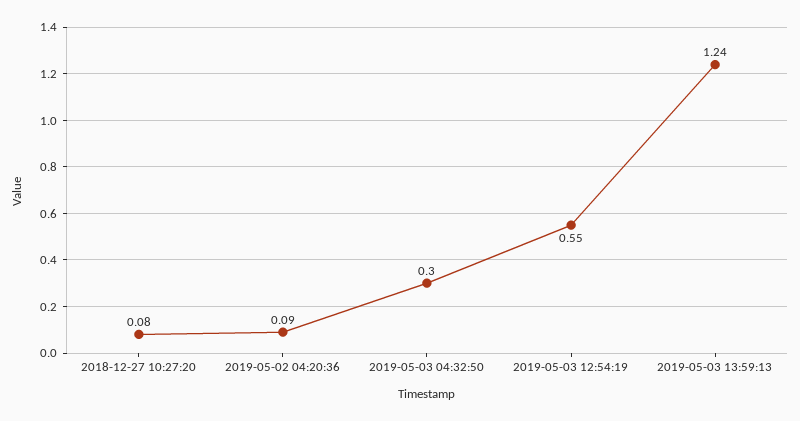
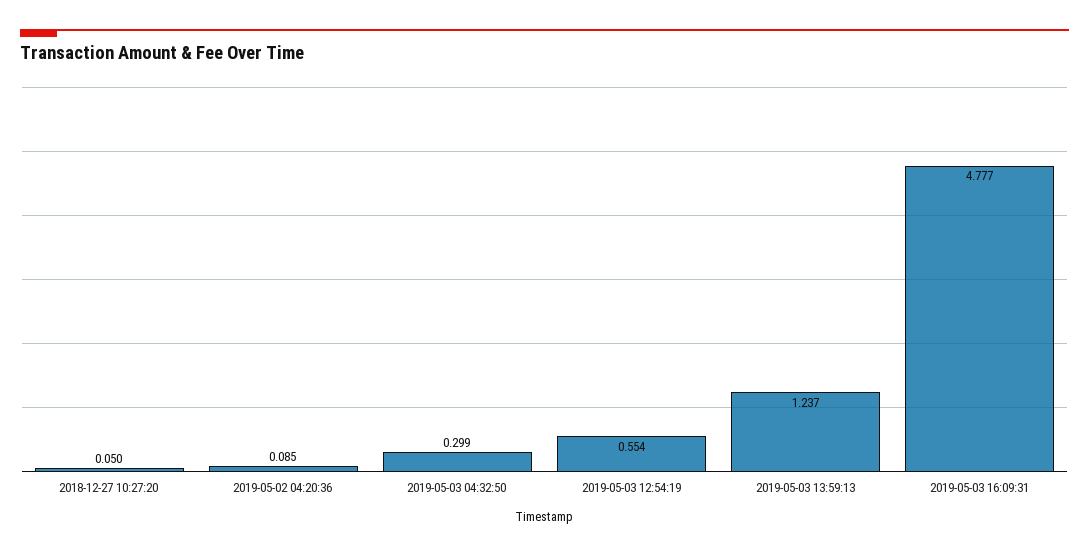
2018-12-27 10:27:20: 0.08 -> 0.05
2019-05-03 16:09:31: none -> 4.777

